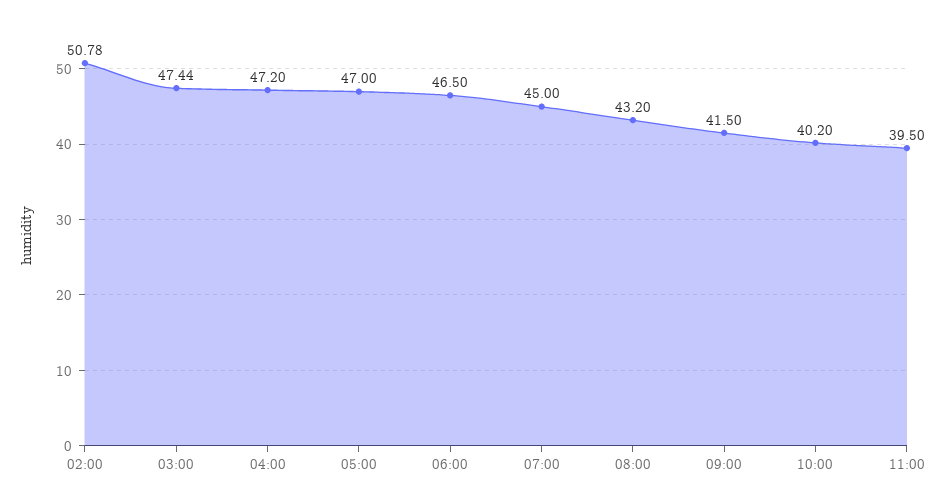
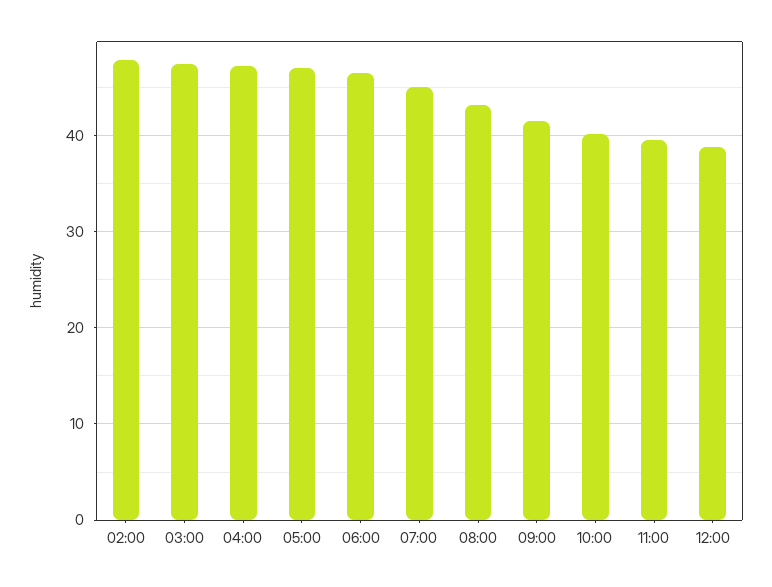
02:00: 50.78 -> 48
12:00: none -> 39

